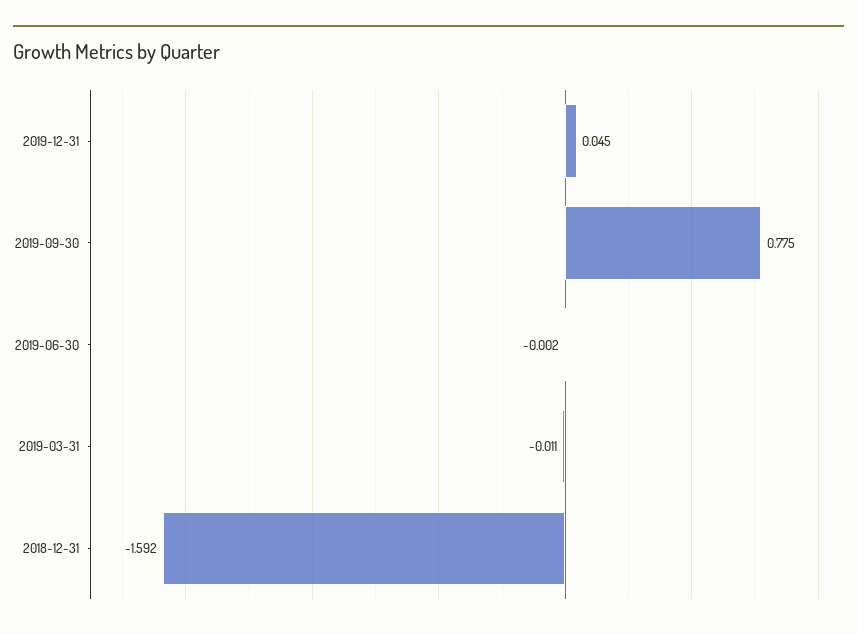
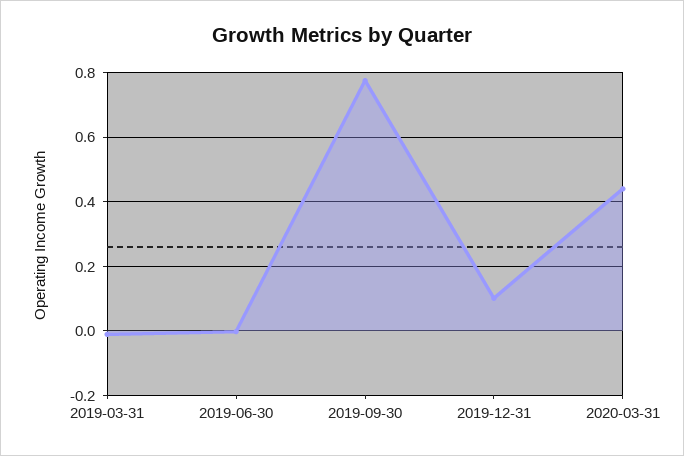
2019-12-31: 0.045 -> 0.1
2018-12-31: -1.592 -> none
2020-03-31: none -> 0.44

